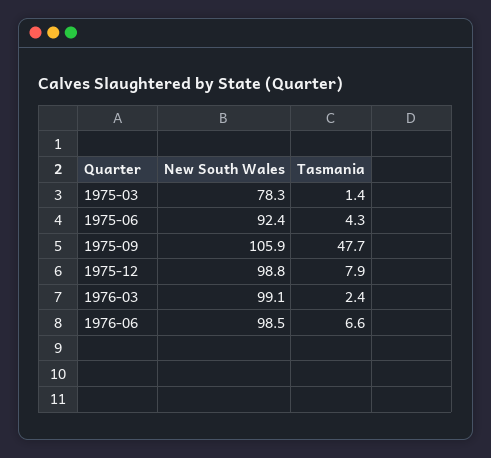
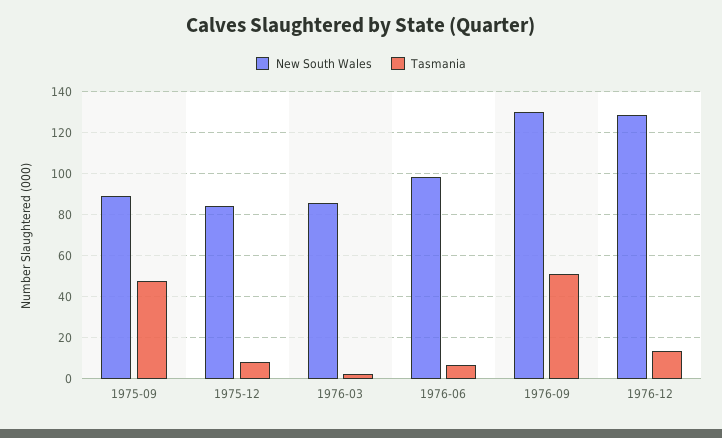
New South Wales, 1975-03: 78.3 -> none
Tasmania, 1975-03: 1.4 -> none
New South Wales, 1975-06: 92.4 -> none
Tasmania, 1975-06: 4.3 -> none
New South Wales, 1975-09: 105.9 -> 90
New South Wales, 1975-12: 98.8 -> 85
New South Wales, 1976-03: 99.1 -> 85
New South Wales, 1976-09: none -> 130
Tasmania, 1976-09: none -> 50
New South Wales, 1976-12: none -> 130
Tasmania, 1976-12: none -> 15

